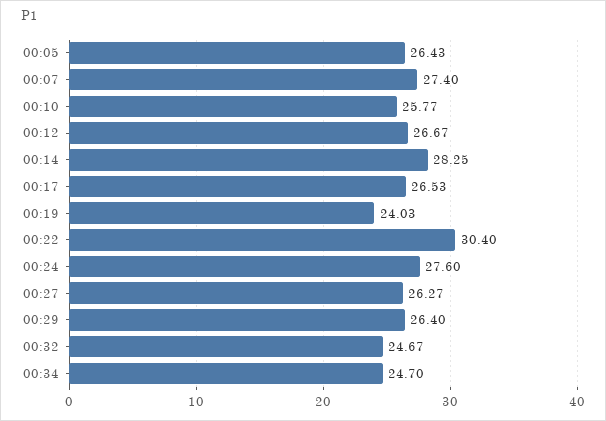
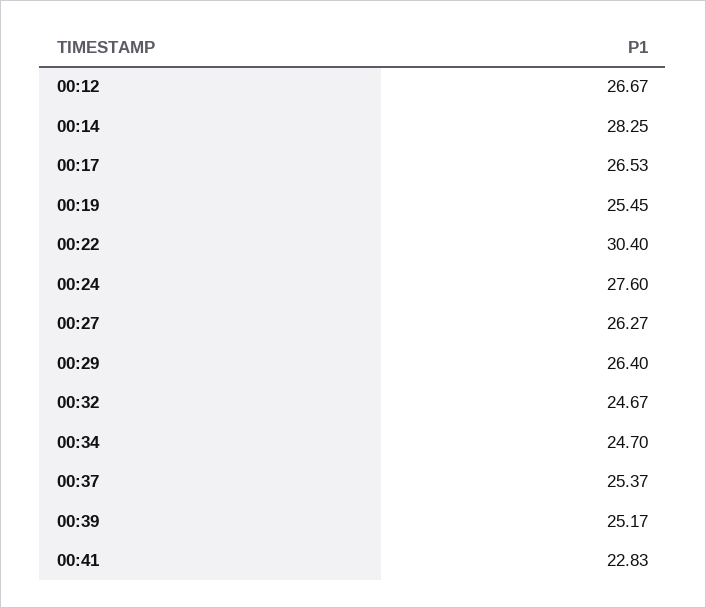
00:05: 26.43 -> none
00:07: 27.4 -> none
00:10: 25.77 -> none
00:19: 24.03 -> 25.45
00:37: none -> 25.37
00:39: none -> 25.17
00:41: none -> 22.83

